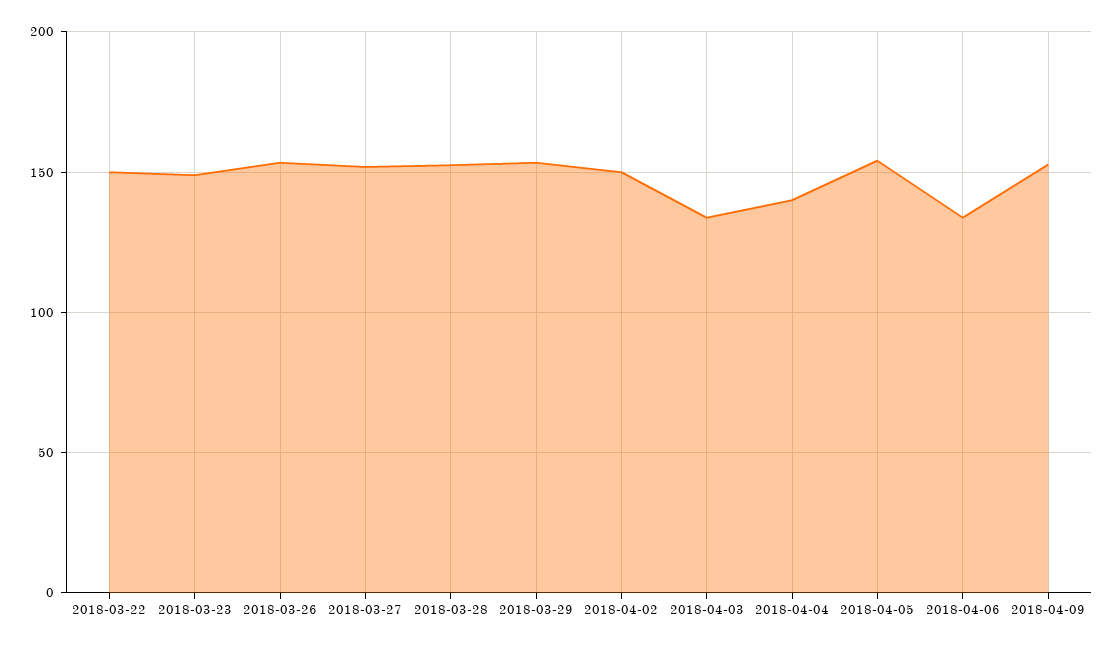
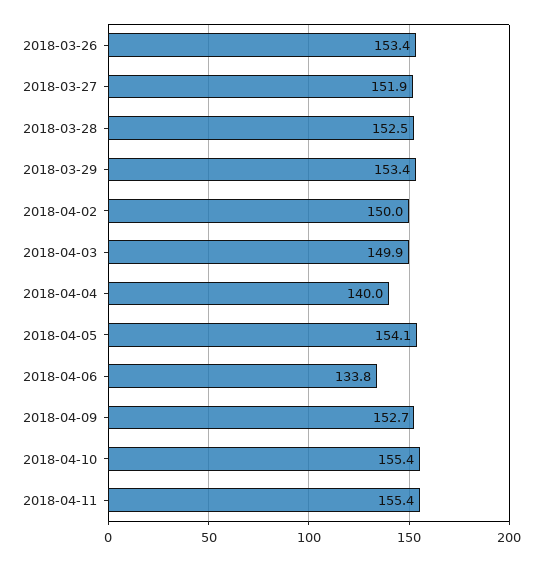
2018-03-22: 150 -> none
2018-03-23: 150 -> none
2018-04-03: 135 -> 149.9
2018-04-10: none -> 155.4
2018-04-11: none -> 155.4

